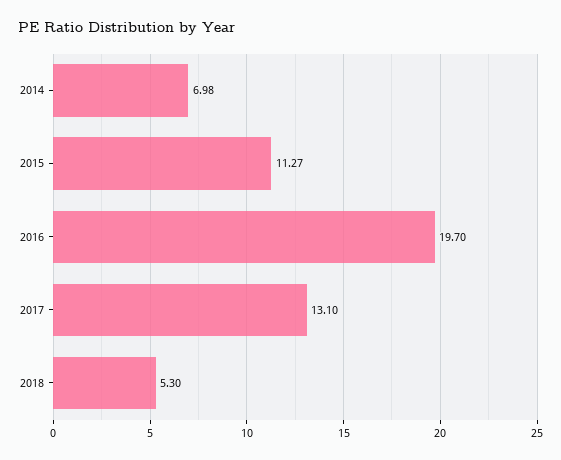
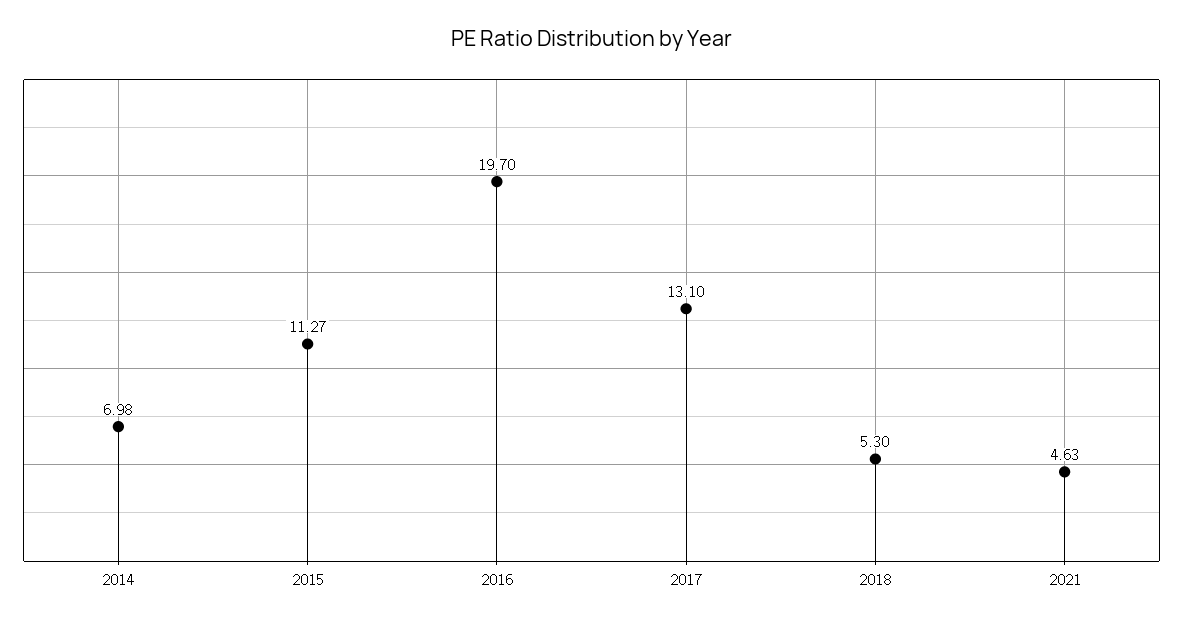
2021: none -> 4.63

